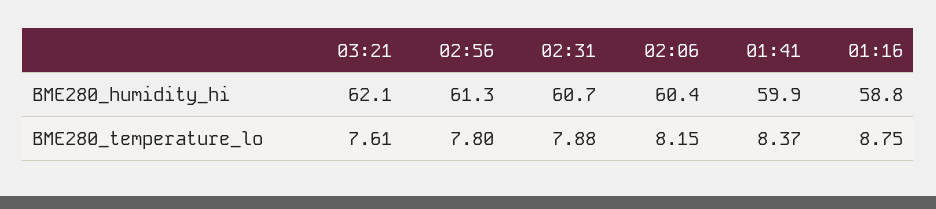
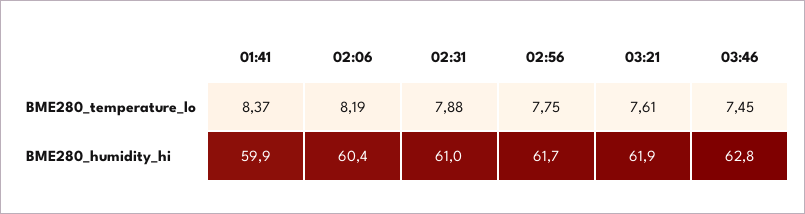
03:21, BME280_humidity_hi: 62.1 -> 61.9
02:56, BME280_humidity_hi: 61.3 -> 61.7
02:31, BME280_humidity_hi: 60.7 -> 61
01:16, BME280_humidity_hi: 58.8 -> none
02:56, BME280_temperature_lo: 7.8 -> 7.75
02:06, BME280_temperature_lo: 8.15 -> 8.19
01:16, BME280_temperature_lo: 8.75 -> none
03:46, BME280_temperature_lo: none -> 7.45
03:46, BME280_humidity_hi: none -> 62.8

